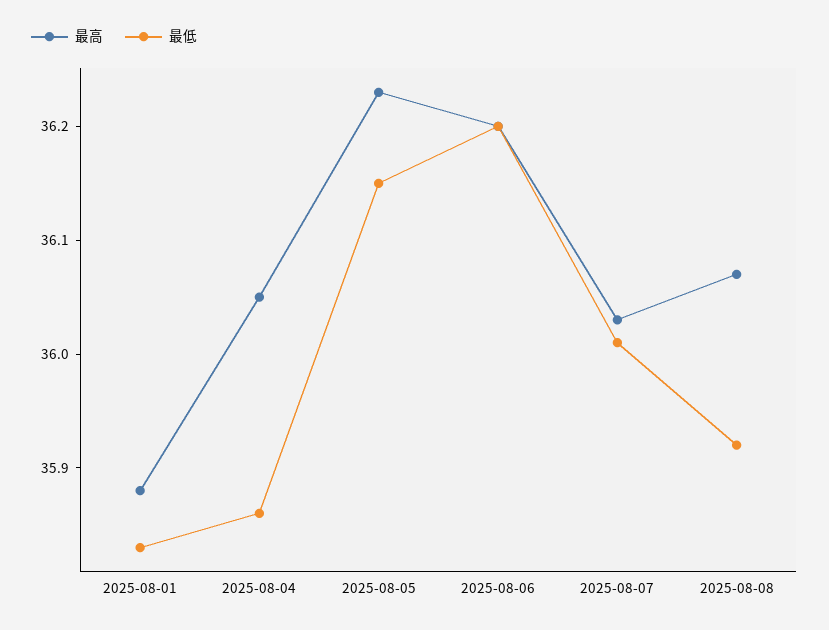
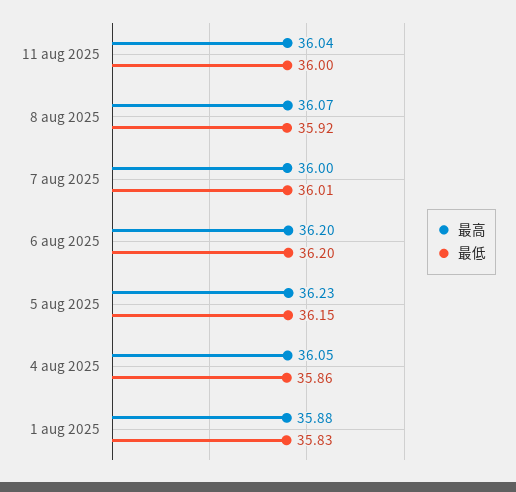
最高, 2025-08-07: 36.03 -> 36
最高, 11 aug 2025: none -> 36.04
最低, 11 aug 2025: none -> 36

